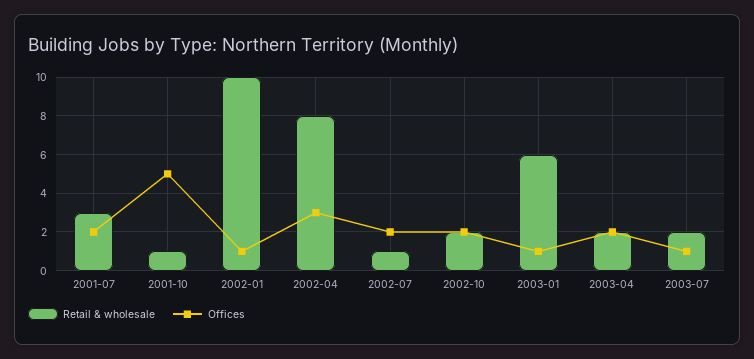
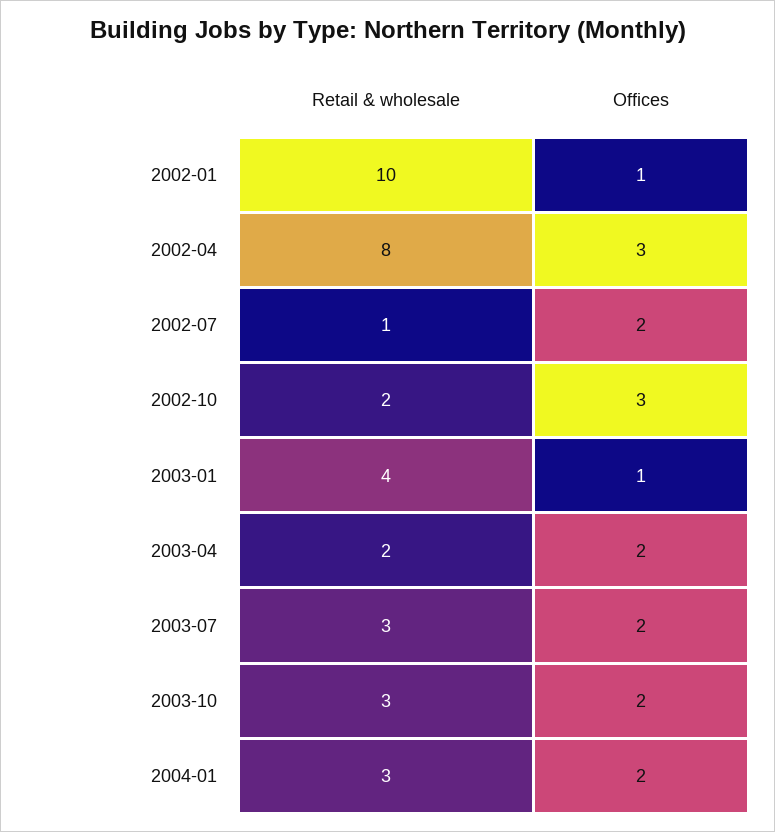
Retail & wholesale, 2001-07: 3 -> none
Offices, 2001-07: 2 -> none
Retail & wholesale, 2001-10: 1 -> none
Offices, 2001-10: 5 -> none
Offices, 2002-10: 2 -> 3
Retail & wholesale, 2003-01: 6 -> 4
Retail & wholesale, 2003-07: 2 -> 3
Offices, 2003-07: 1 -> 2
Retail & wholesale, 2003-10: none -> 3
Offices, 2003-10: none -> 2
Retail & wholesale, 2004-01: none -> 3
Offices, 2004-01: none -> 2

